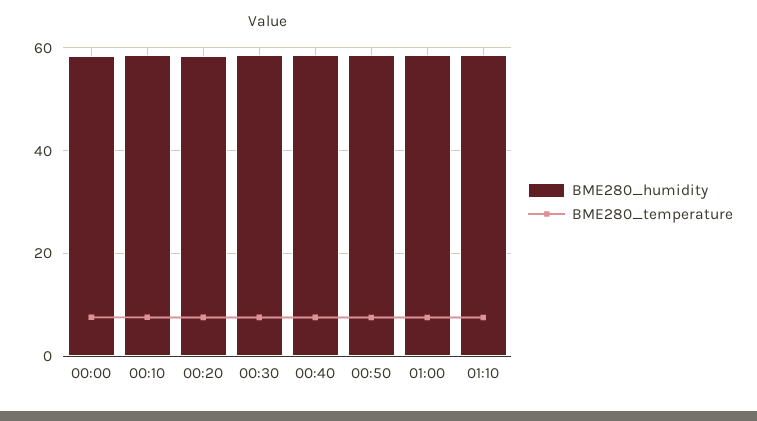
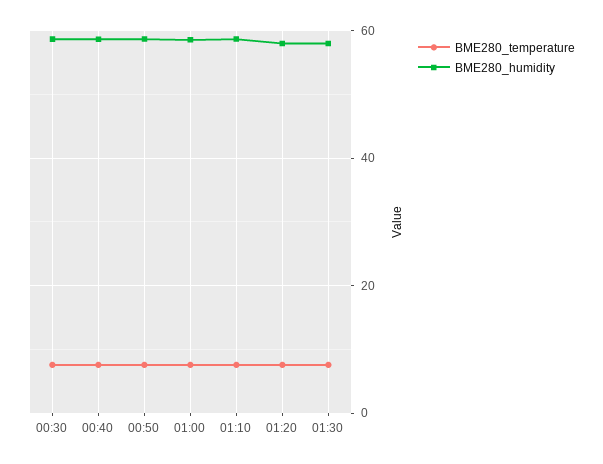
BME280_humidity, 00:00: 58 -> none
BME280_temperature, 00:00: 8 -> none
BME280_humidity, 00:10: 58 -> none
BME280_temperature, 00:10: 8 -> none
BME280_humidity, 00:20: 58 -> none
BME280_temperature, 00:20: 8 -> none
BME280_temperature, 01:20: none -> 8
BME280_humidity, 01:20: none -> 58
BME280_temperature, 01:30: none -> 8
BME280_humidity, 01:30: none -> 58

